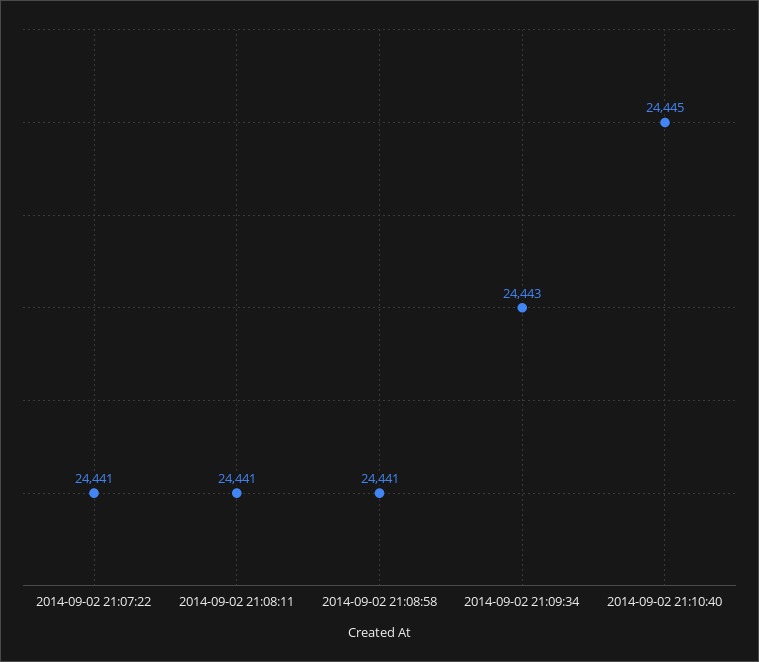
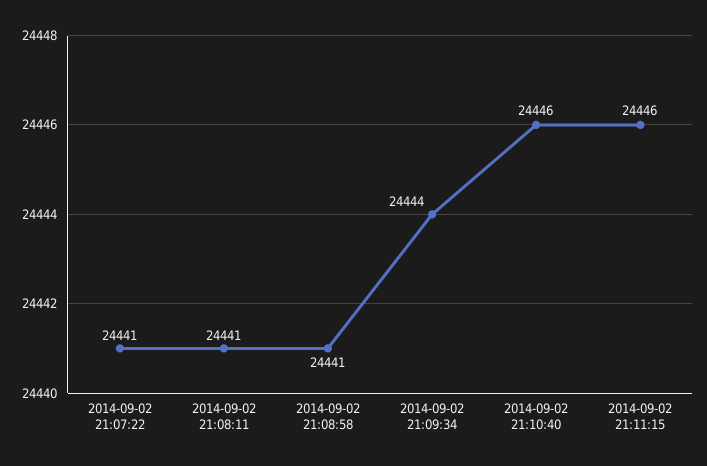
2014-09-02 21:09:34: 24443 -> 24444
2014-09-02 21:10:40: 24445 -> 24446
2014-09-02 21:11:15: none -> 24446

